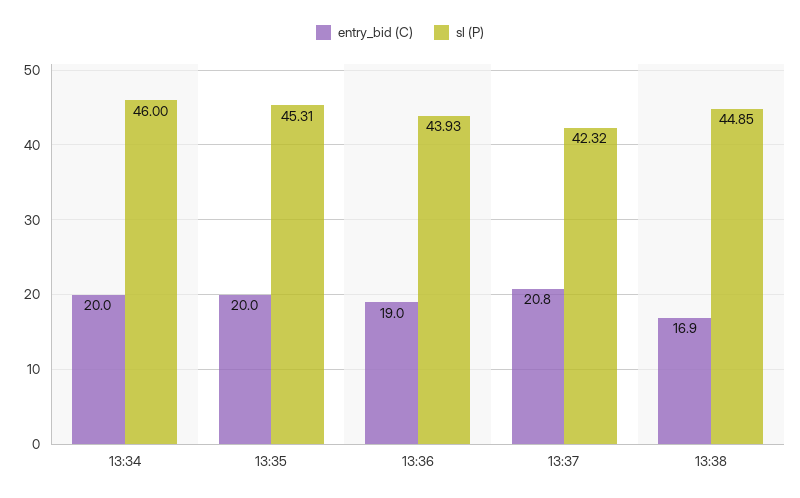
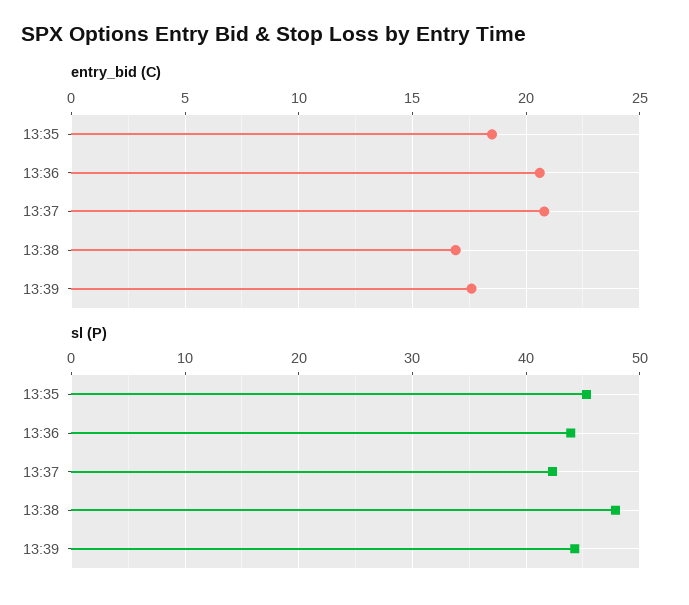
entry_bid (C), 13:34: 20 -> none
sl (P), 13:34: 46 -> none
entry_bid (C), 13:35: 20 -> 18.5
entry_bid (C), 13:36: 19 -> 20.5
sl (P), 13:38: 44.85 -> 48
entry_bid (C), 13:39: none -> 17.5
sl (P), 13:39: none -> 44

